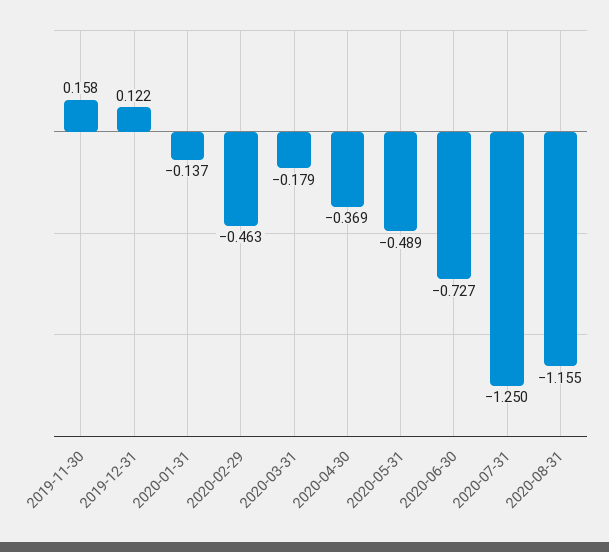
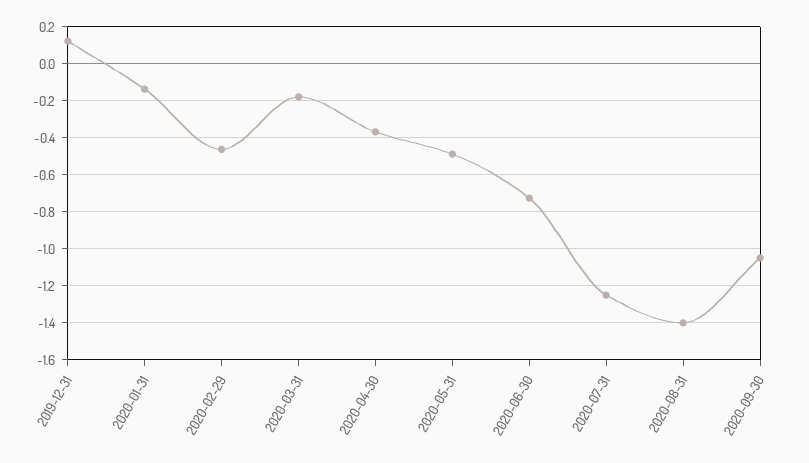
2019-11-30: 0.158 -> none
2020-08-31: -1.155 -> -1.4
2020-09-30: none -> -1.05

